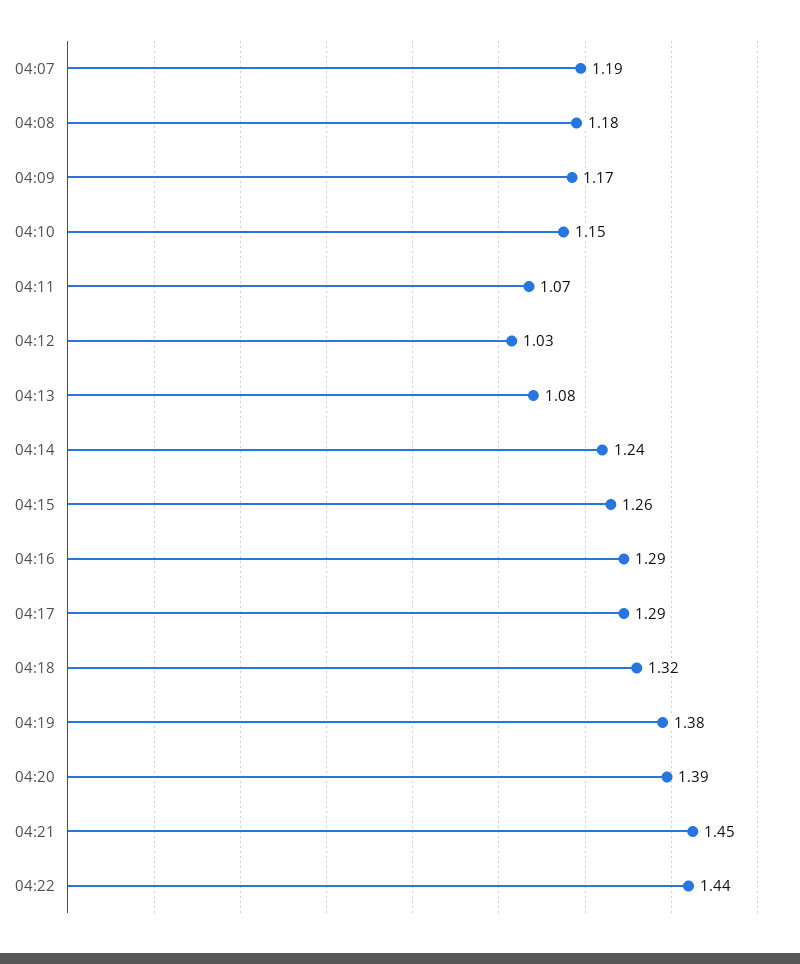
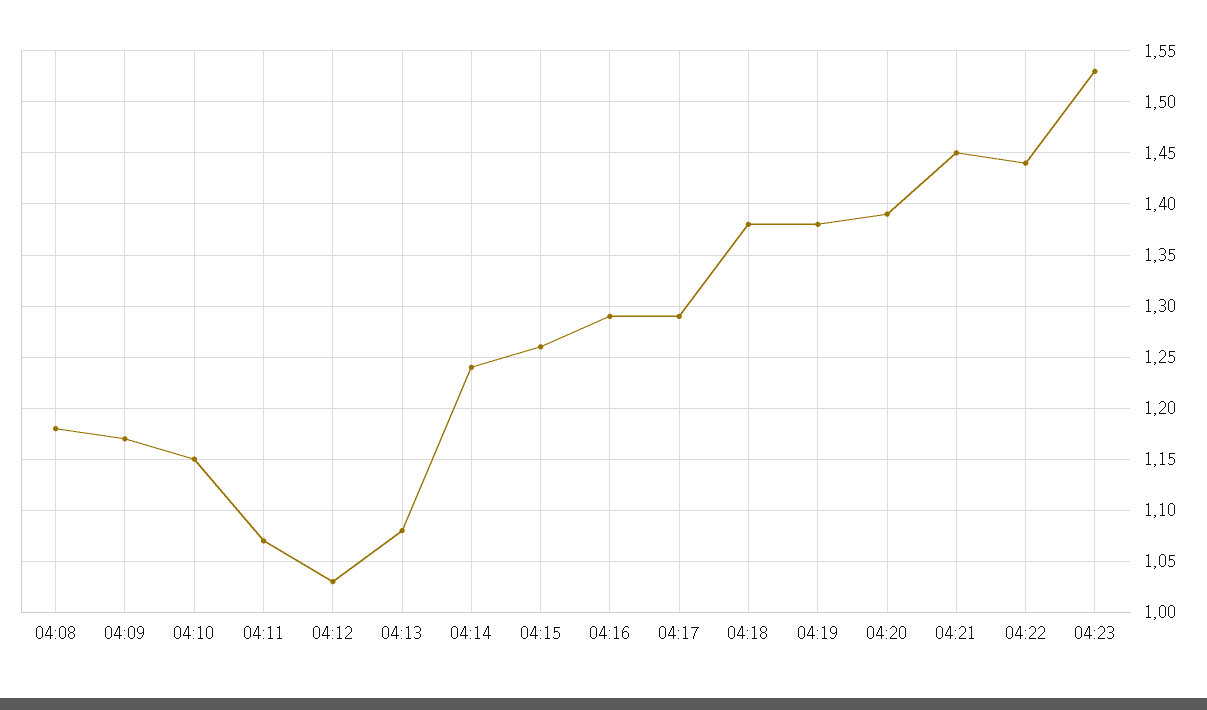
04:07: 1.19 -> none
04:18: 1.32 -> 1.38
04:23: none -> 1.53

